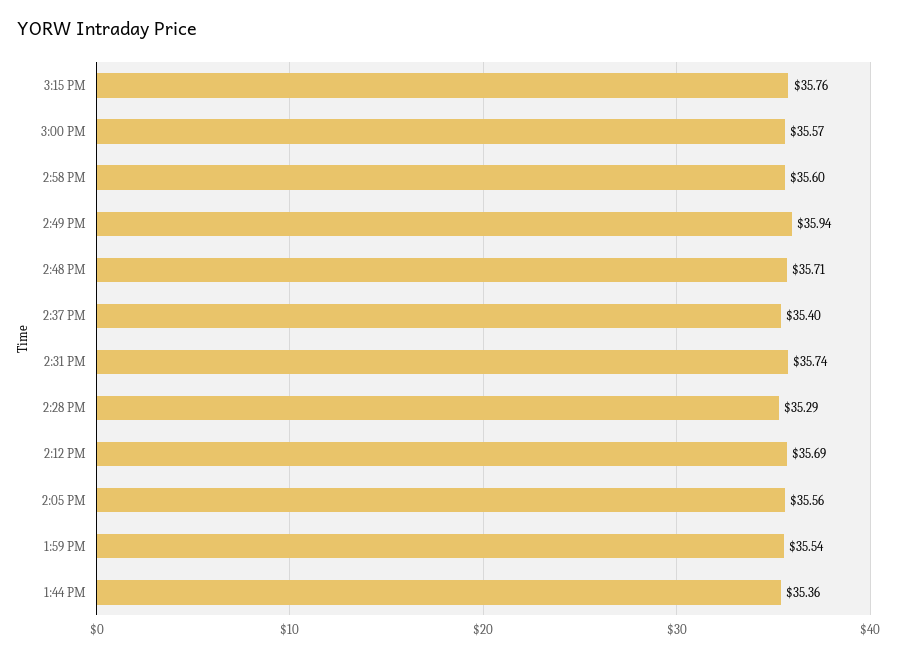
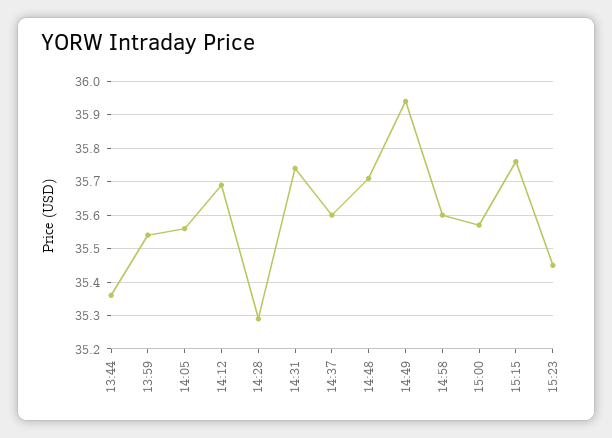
2:37 PM: 35.4 -> 35.6
15:23: none -> 35.45

